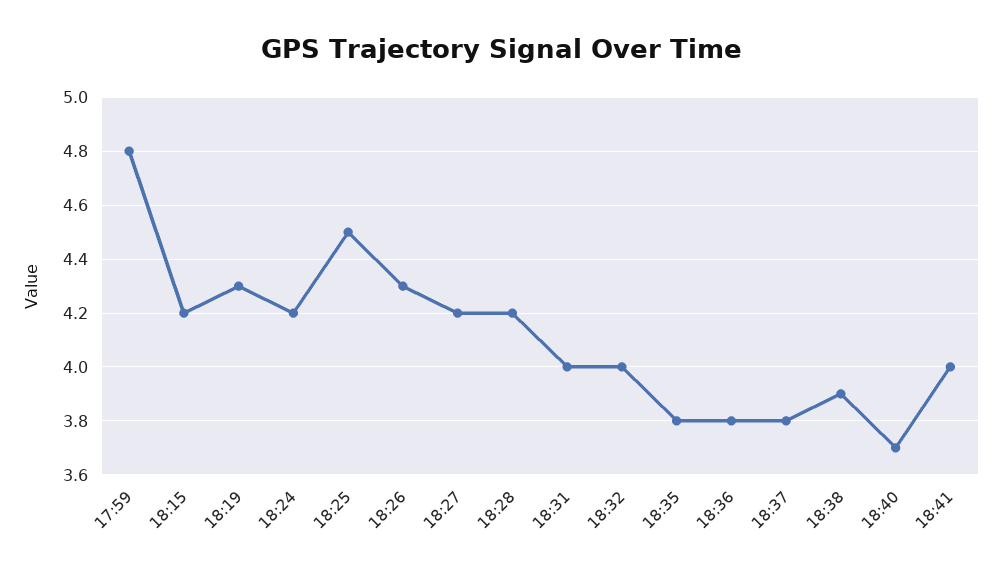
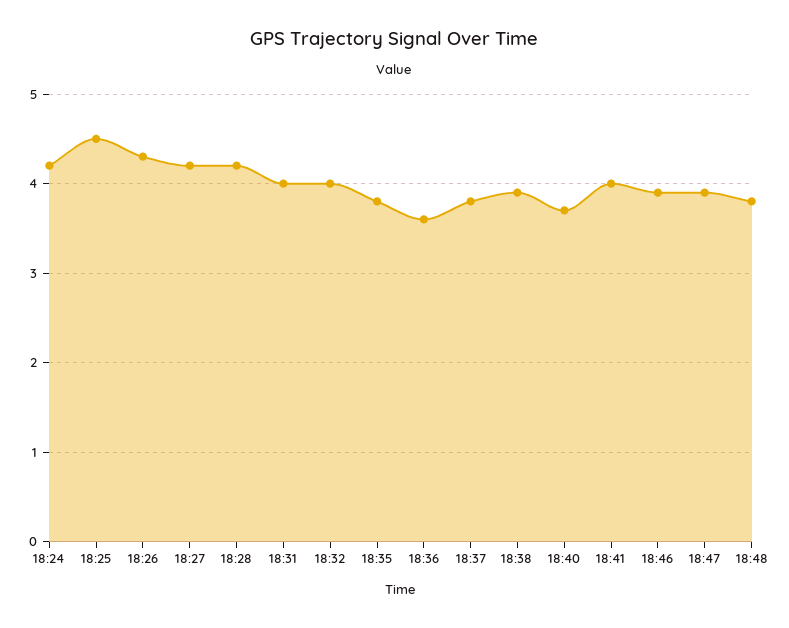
17:59: 4.8 -> none
18:15: 4.2 -> none
18:19: 4.3 -> none
18:36: 3.8 -> 3.6
18:46: none -> 3.9
18:47: none -> 3.9
18:48: none -> 3.8

